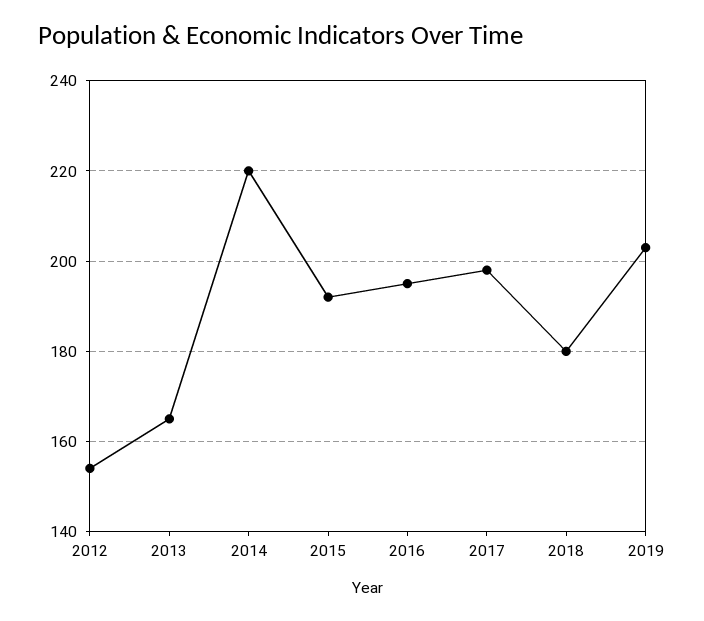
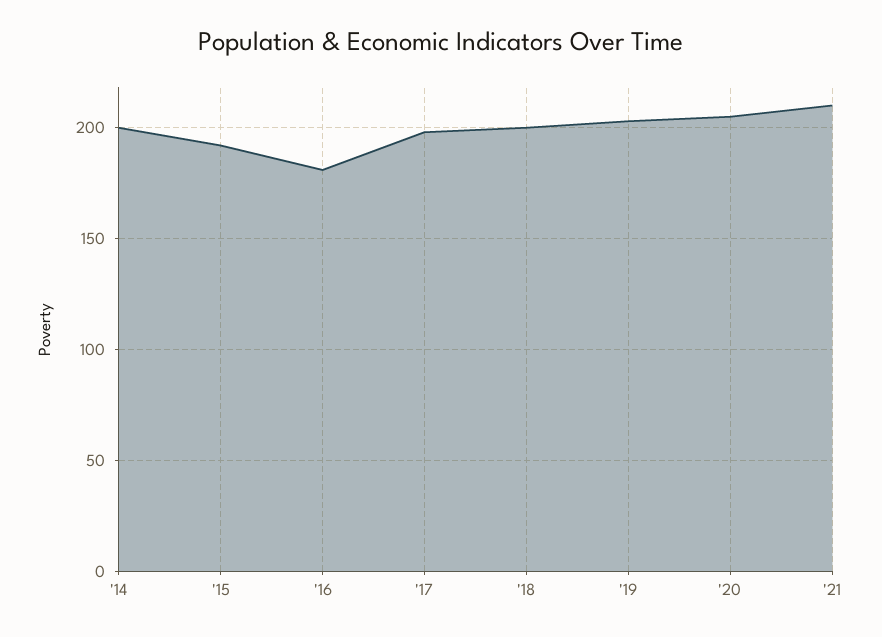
2012: 155 -> none
2013: 165 -> none
2014: 220 -> 200
2016: 195 -> 180
2018: 180 -> 200
'20: none -> 205
'21: none -> 210

